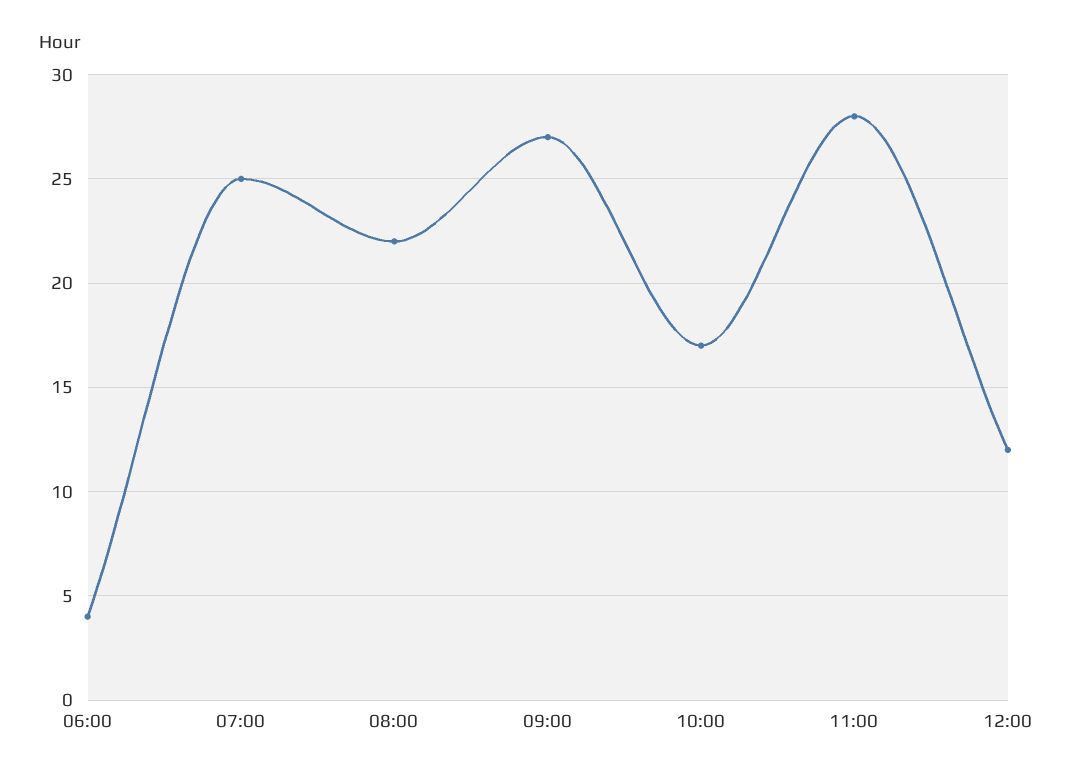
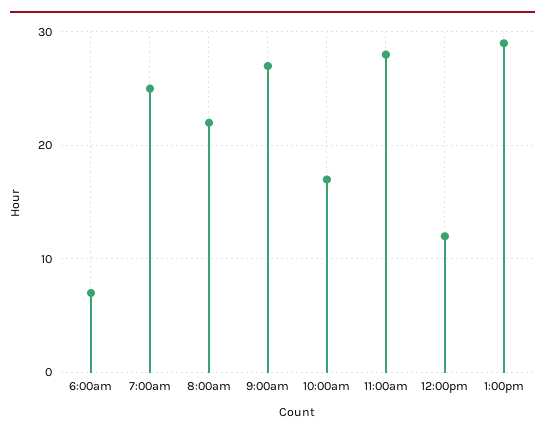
06:00: 4 -> 7
1:00pm: none -> 29

